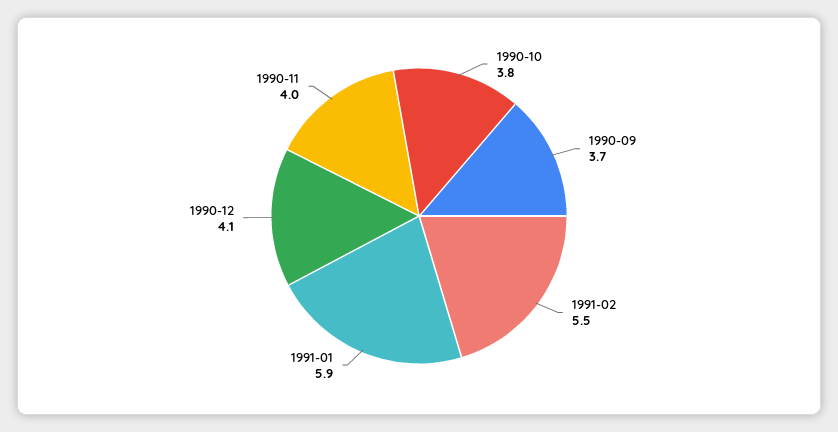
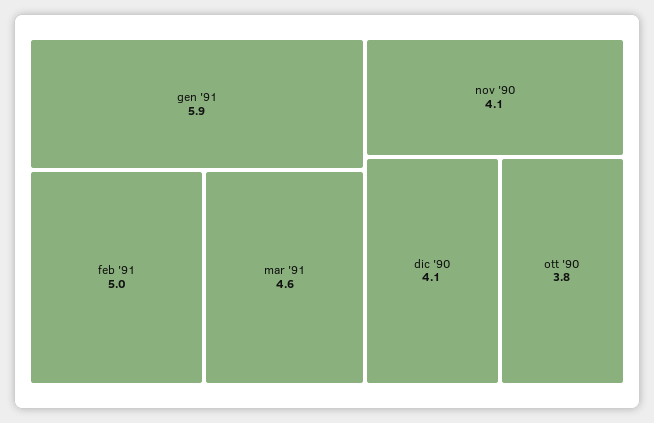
1990-09: 3.7 -> none
1991-02: 5.5 -> 5
1990-11: 4 -> 4.1
mar '91: none -> 4.6

